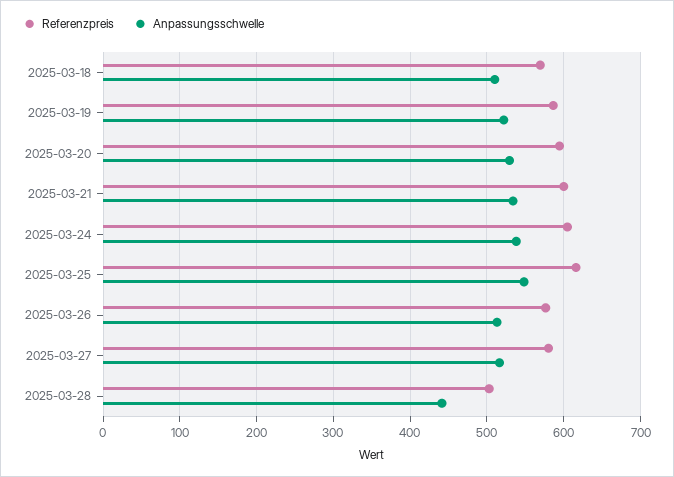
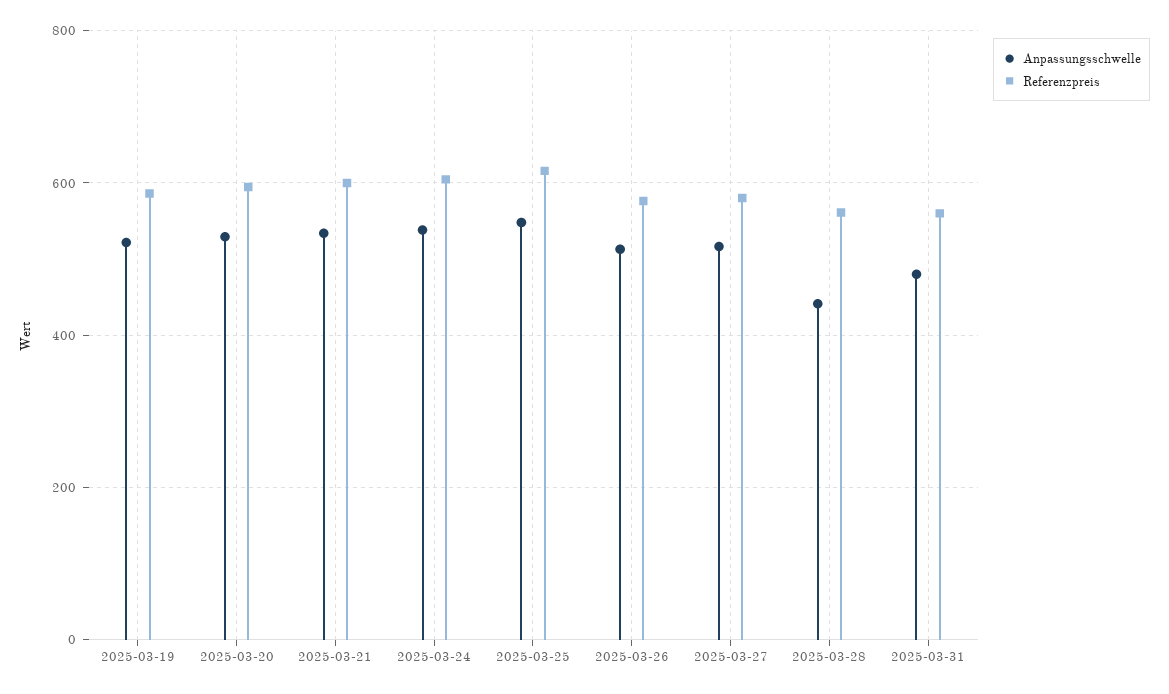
Referenzpreis, 2025-03-18: 570 -> none
Anpassungsschwelle, 2025-03-18: 510 -> none
Referenzpreis, 2025-03-28: 500 -> 560
Anpassungsschwelle, 2025-03-31: none -> 480
Referenzpreis, 2025-03-31: none -> 560

